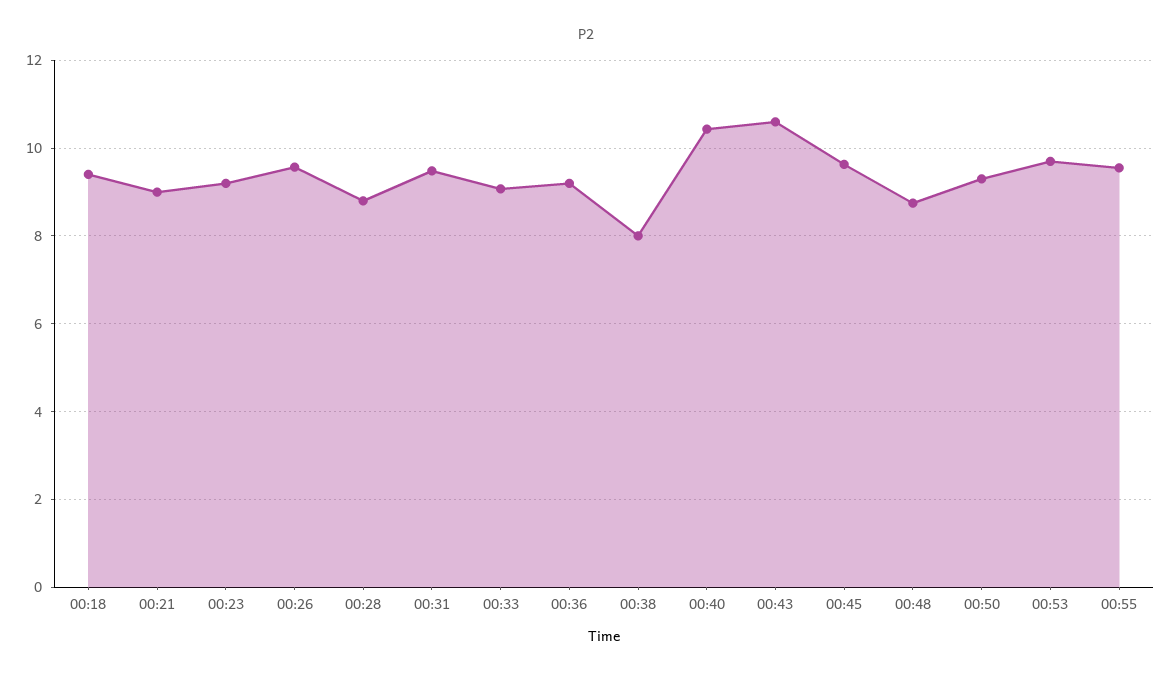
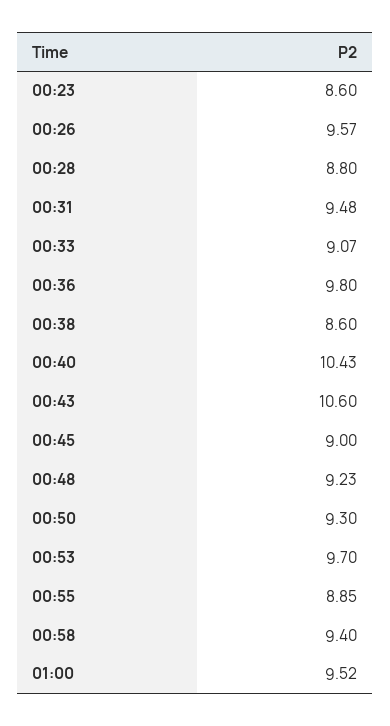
00:18: 9.4 -> none
00:21: 9 -> none
00:23: 9.2 -> 8.6
00:36: 9.2 -> 9.8
00:38: 8 -> 8.6
00:45: 9.6 -> 9
00:48: 8.8 -> 9.23
00:55: 9.6 -> 8.85
00:58: none -> 9.4
01:00: none -> 9.52

